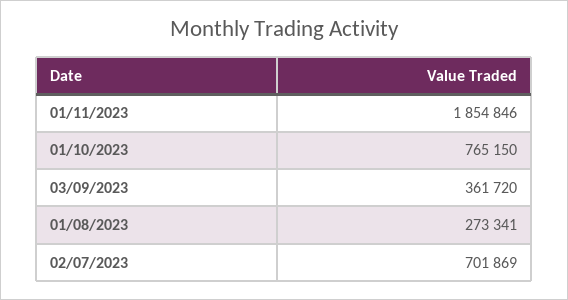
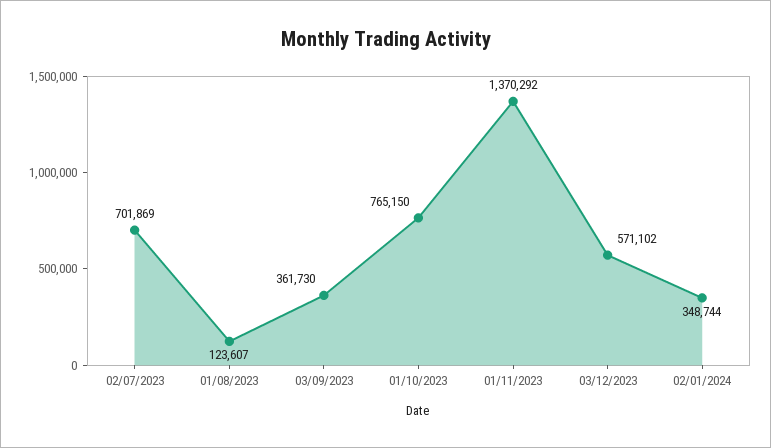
01/11/2023: 1854846 -> 1370292
03/09/2023: 361720 -> 361730
01/08/2023: 273341 -> 123607
03/12/2023: none -> 571102
02/01/2024: none -> 348744

